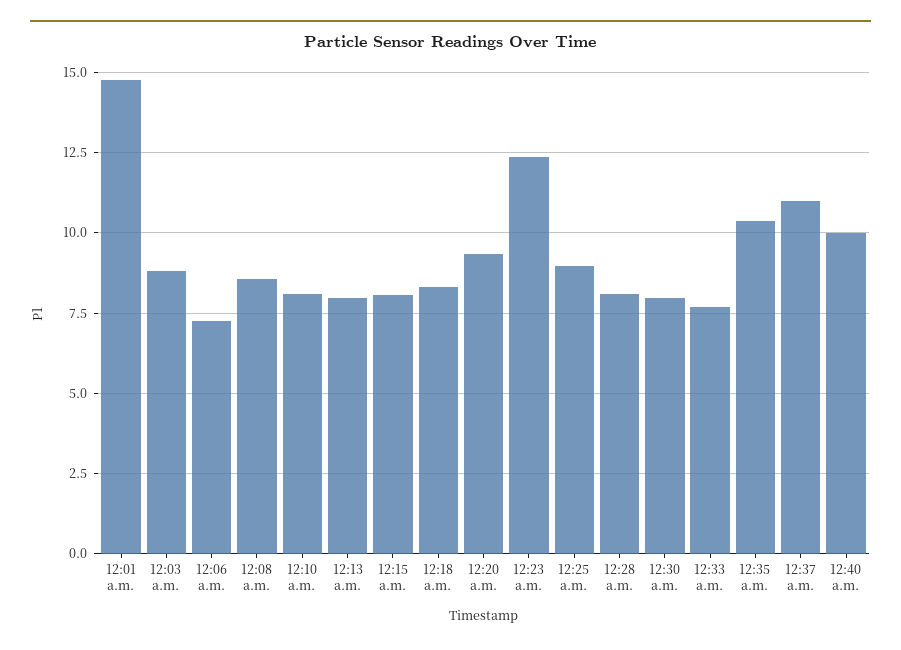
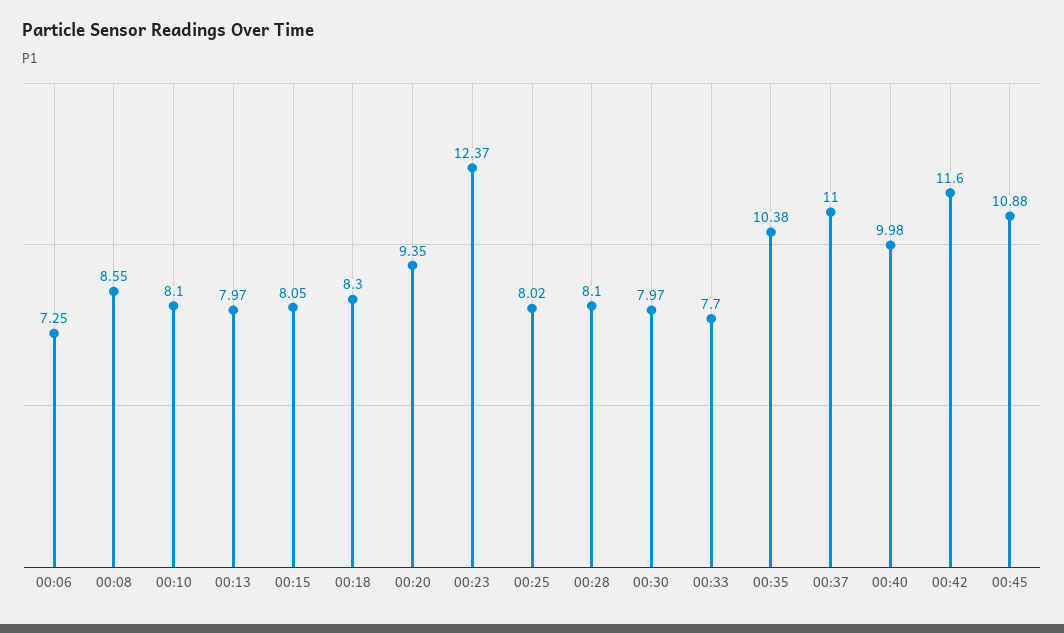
12:01 a.m.: 14.75 -> none
12:03 a.m.: 8.75 -> none
12:25 a.m.: 9 -> 8.02
00:42: none -> 11.6
00:45: none -> 10.88

